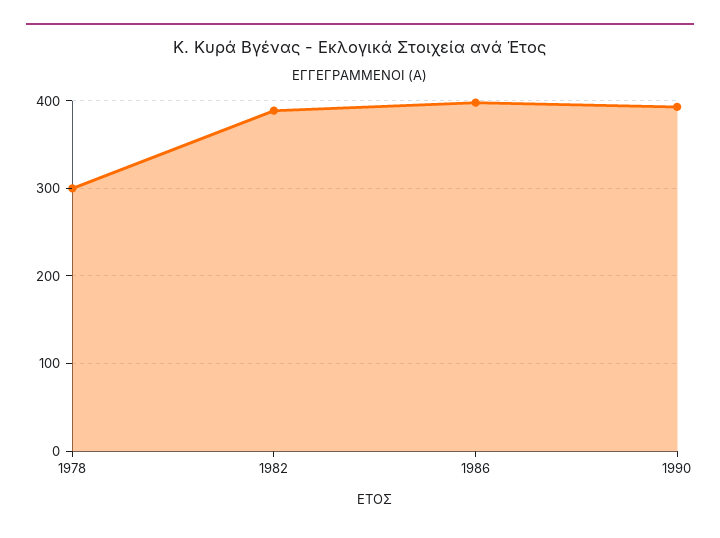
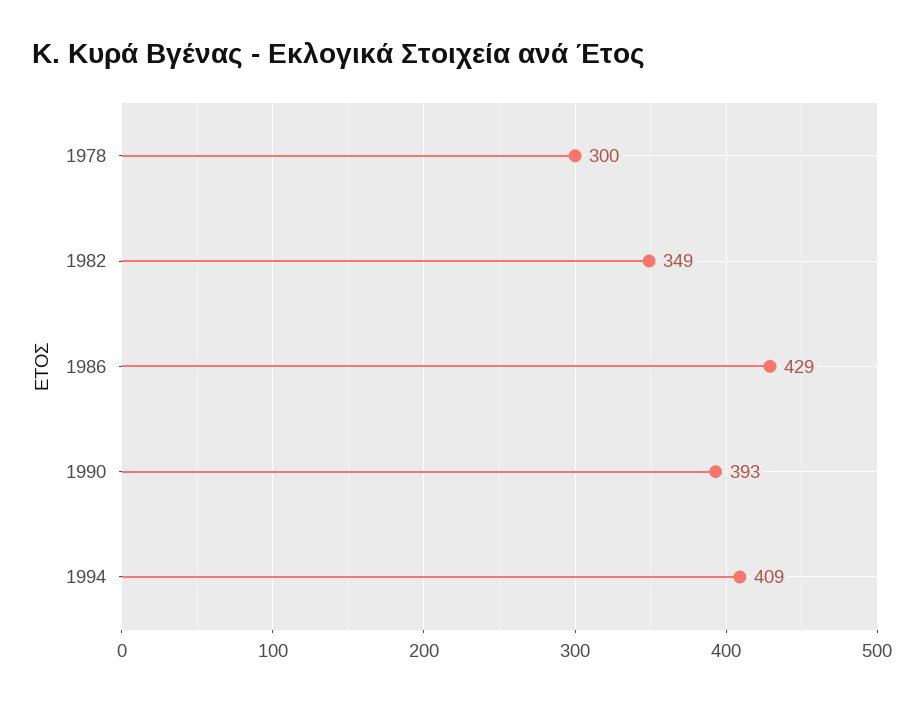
1982: 390 -> 349
1986: 400 -> 429
1994: none -> 409

